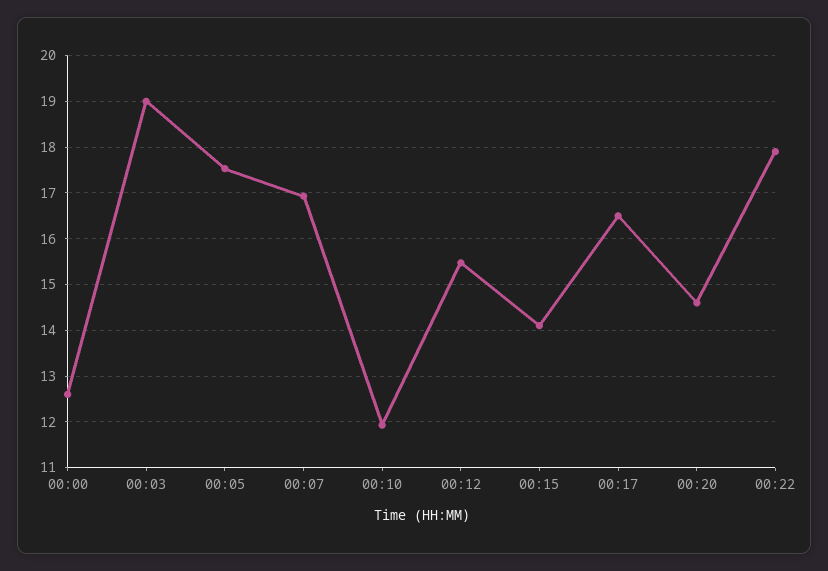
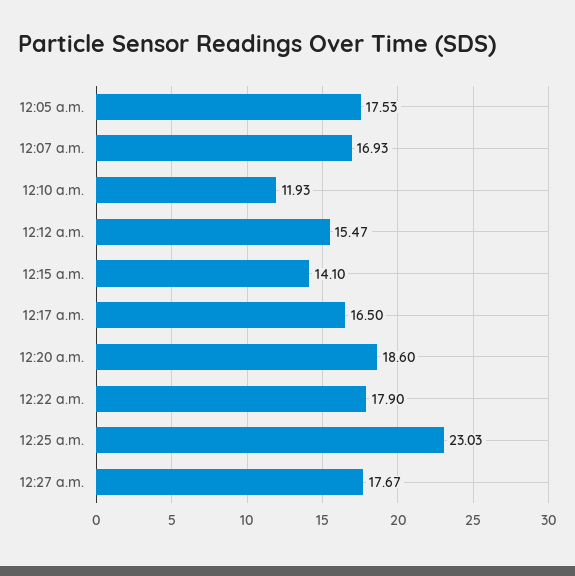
00:00: 12.6 -> none
00:03: 19 -> none
00:20: 14.6 -> 18.6
12:25 a.m.: none -> 23.03
12:27 a.m.: none -> 17.67

